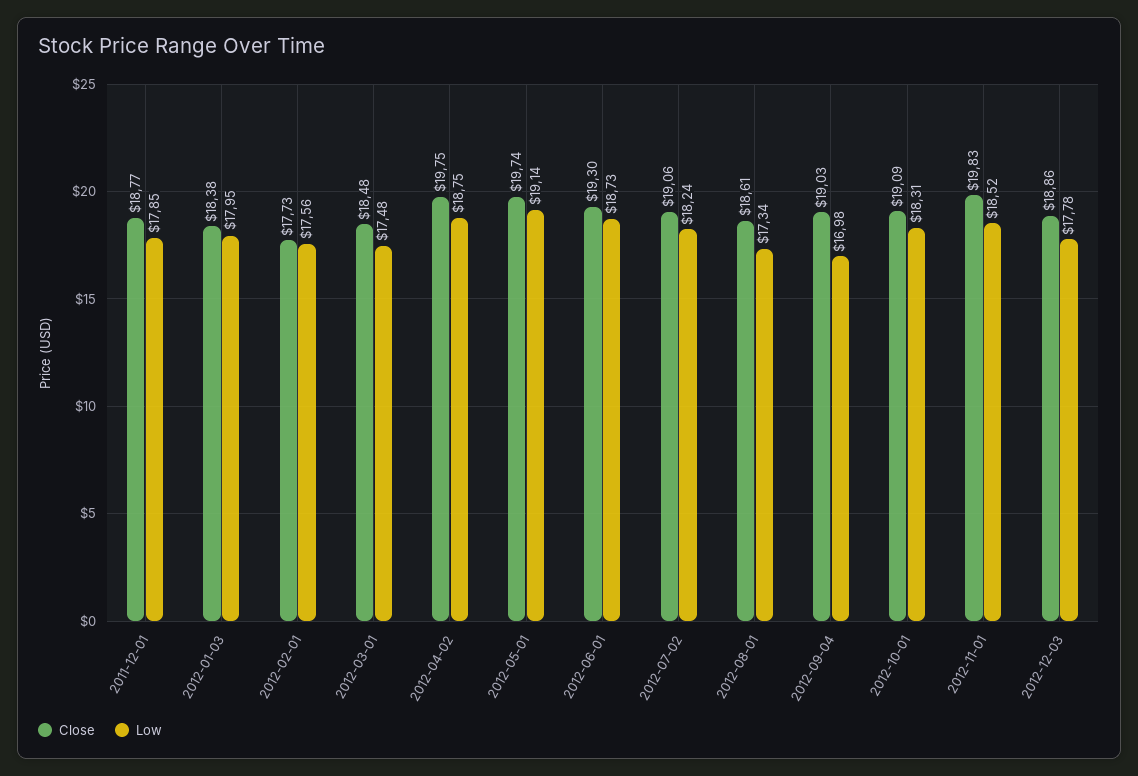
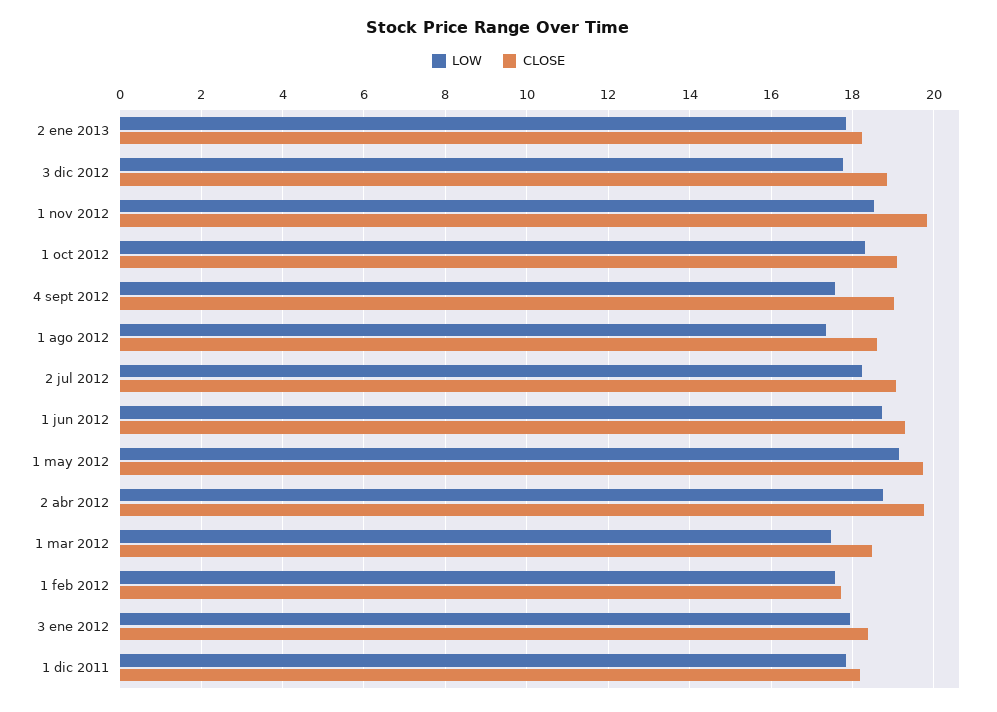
Close, 2011-12-01: 18.77 -> 18.2
Low, 2012-09-04: 16.98 -> 17.6
Low, 2 ene 2013: none -> 17.8
Close, 2 ene 2013: none -> 18.2

